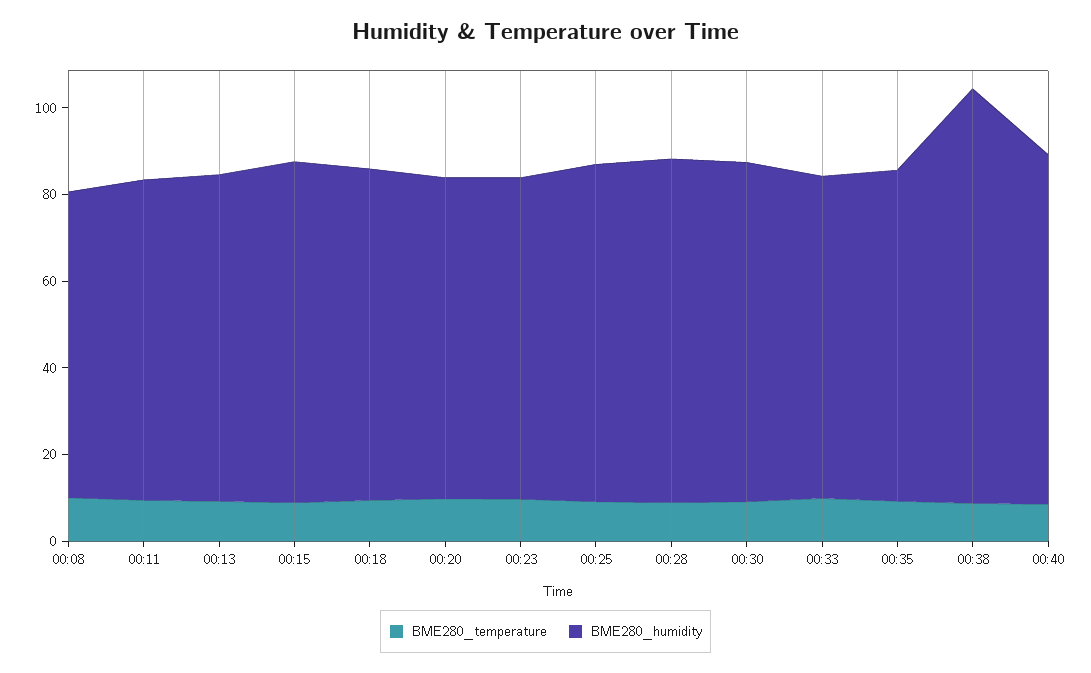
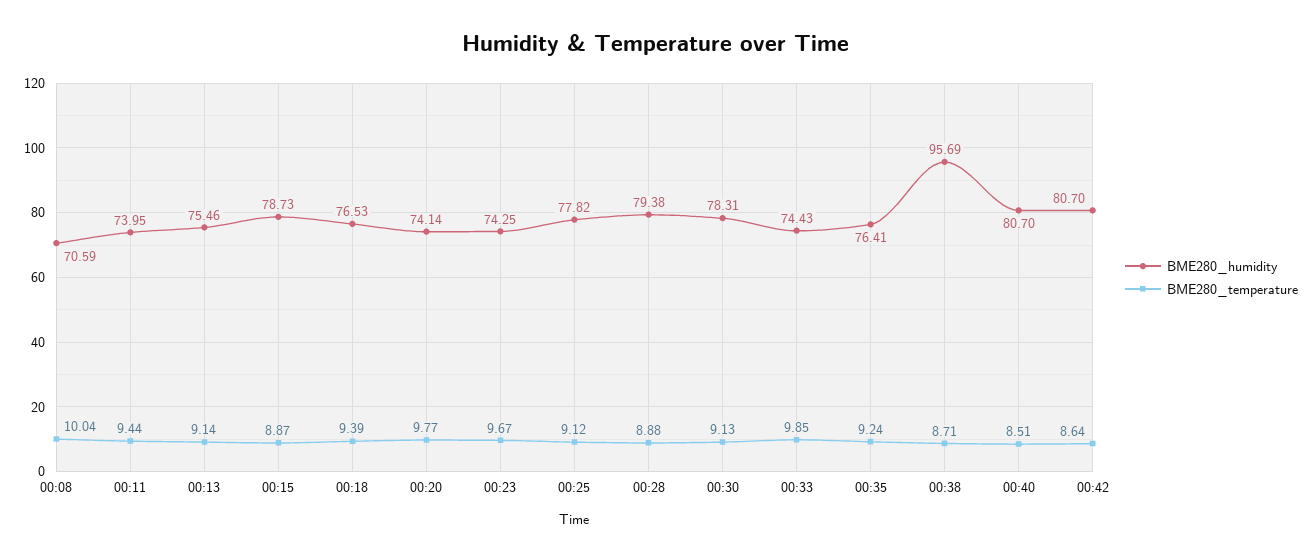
BME280_humidity, 00:42: none -> 80.7
BME280_temperature, 00:42: none -> 8.64

